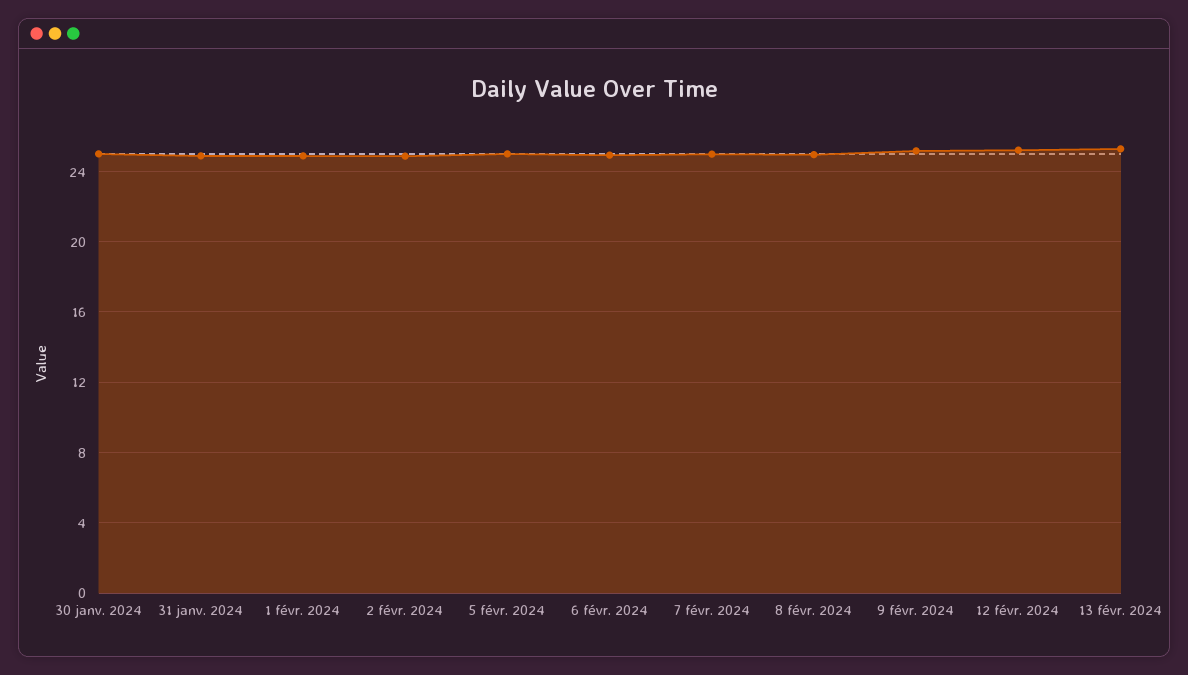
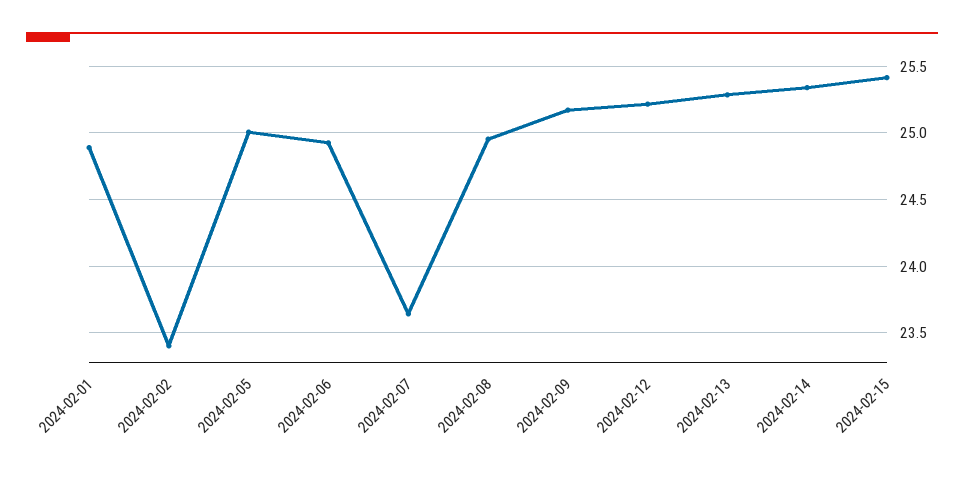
30 janv. 2024: 25 -> none
31 janv. 2024: 25 -> none
2 févr. 2024: 25 -> 23.4
7 févr. 2024: 25 -> 23.65
2024-02-14: none -> 25.35
2024-02-15: none -> 25.4

